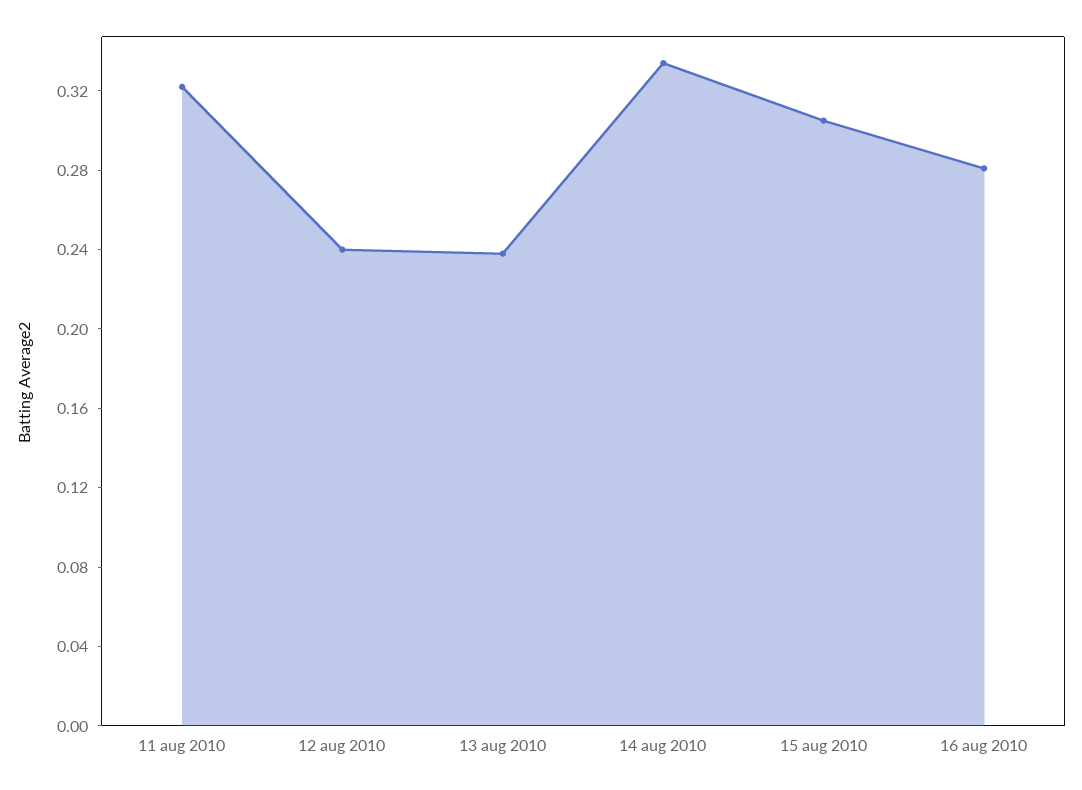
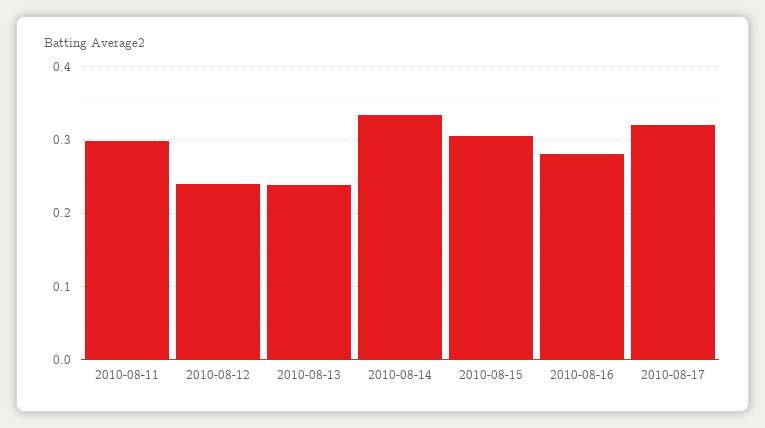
11 aug 2010: 0.32 -> 0.3
2010-08-17: none -> 0.32

